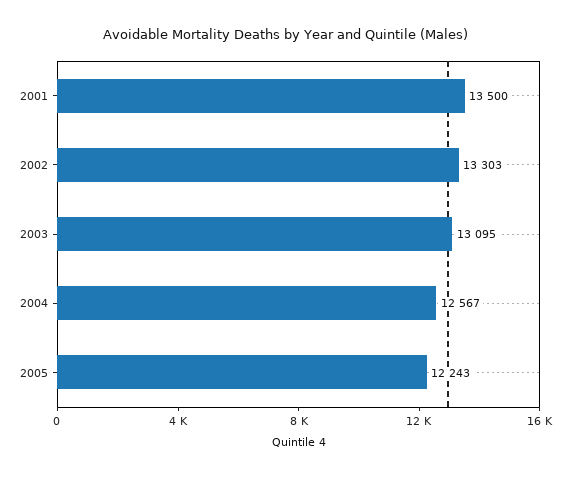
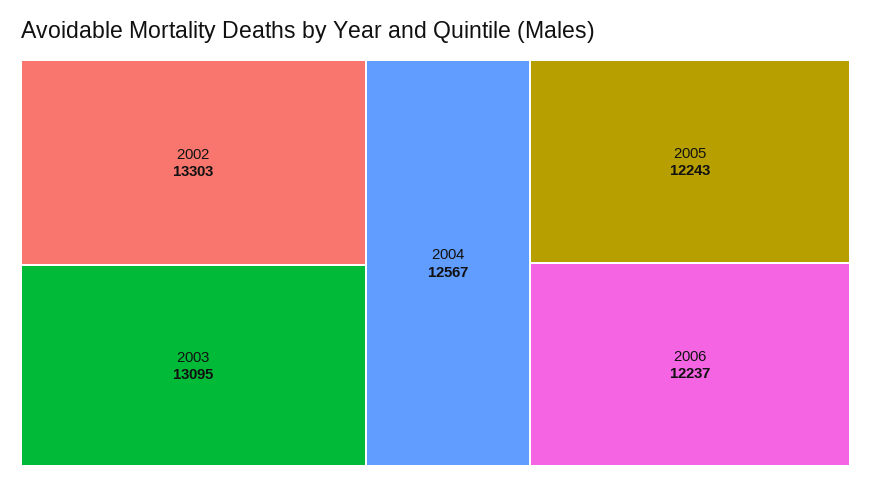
2001: 13500 -> none
2006: none -> 12237

